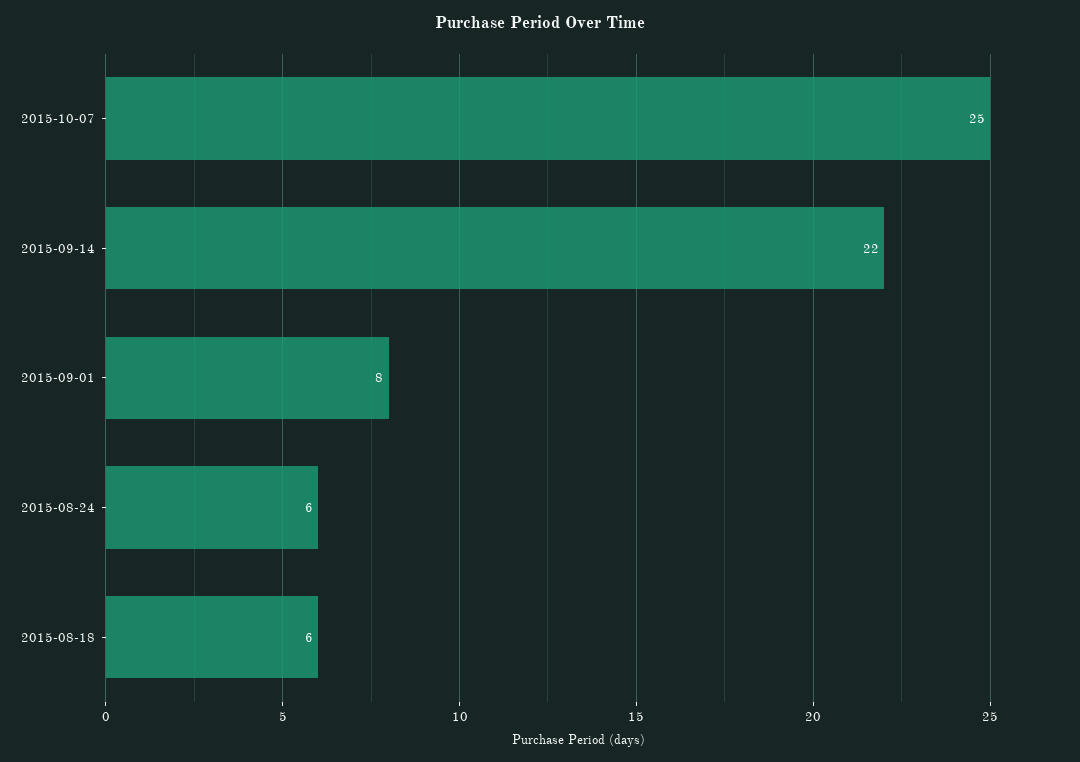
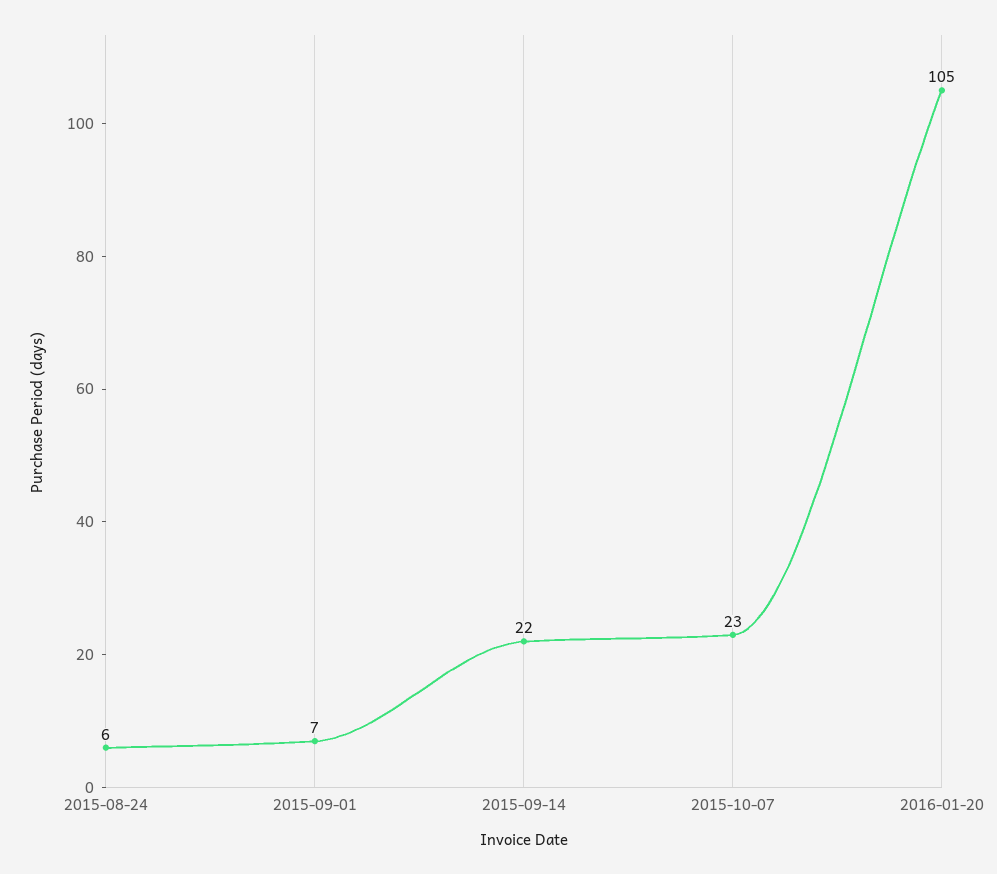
2015-10-07: 25 -> 23
2015-09-01: 8 -> 7
2015-08-18: 6 -> none
2016-01-20: none -> 105

